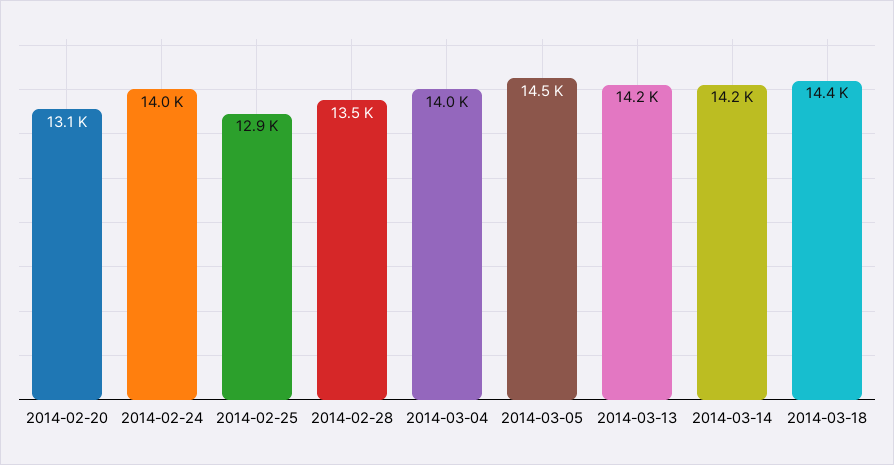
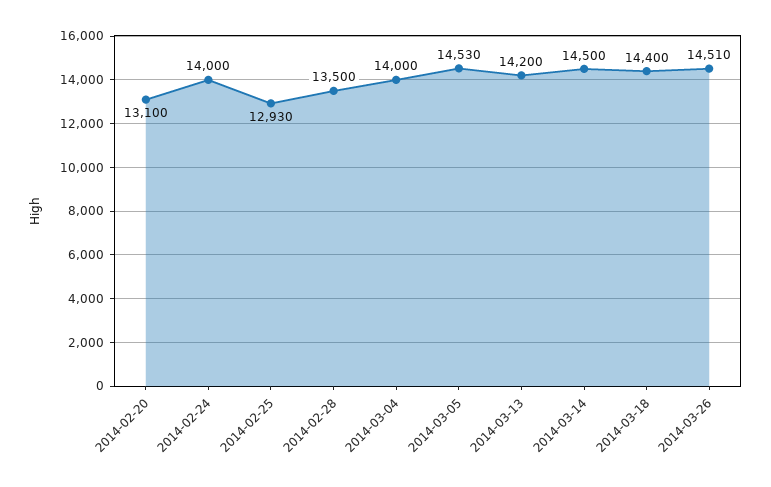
2014-03-14: 14200 -> 14500
2014-03-26: none -> 14510

